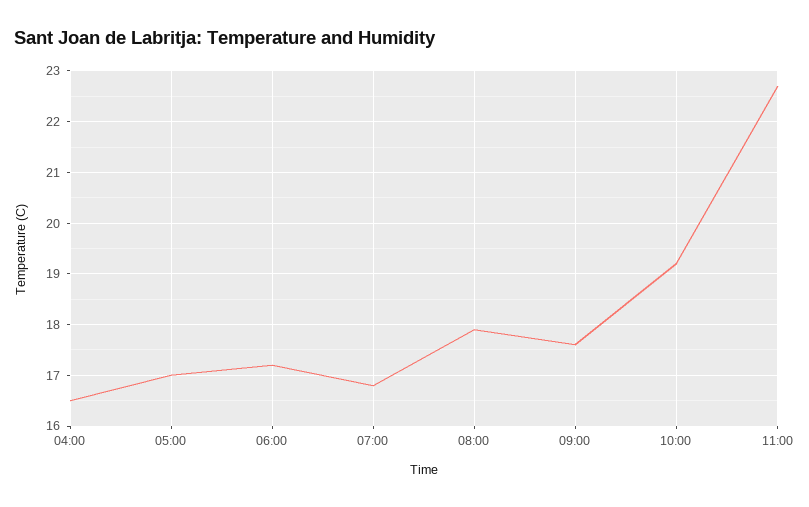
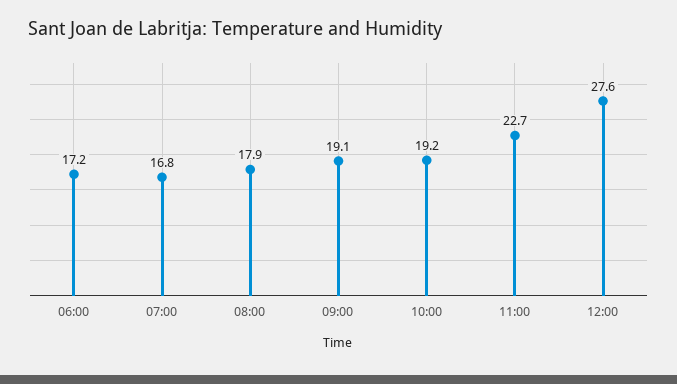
04:00: 16.5 -> none
05:00: 17 -> none
09:00: 17.5 -> 19.1
12:00: none -> 27.6

